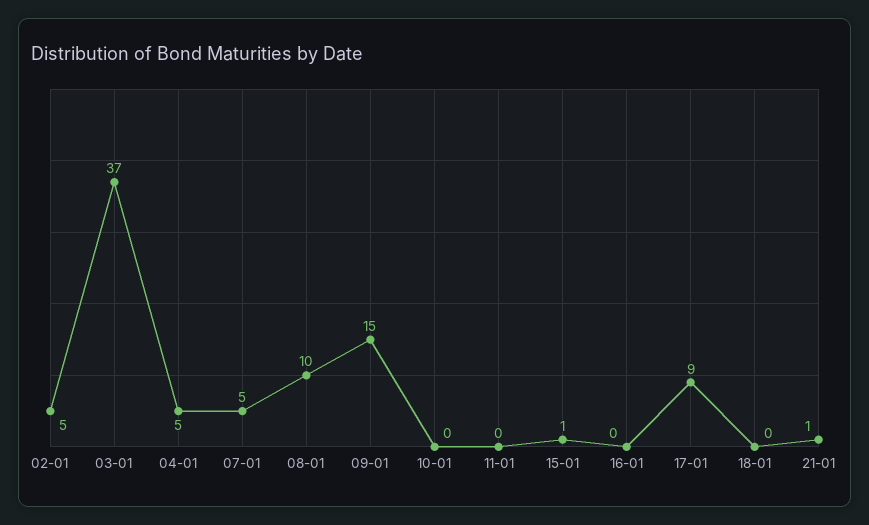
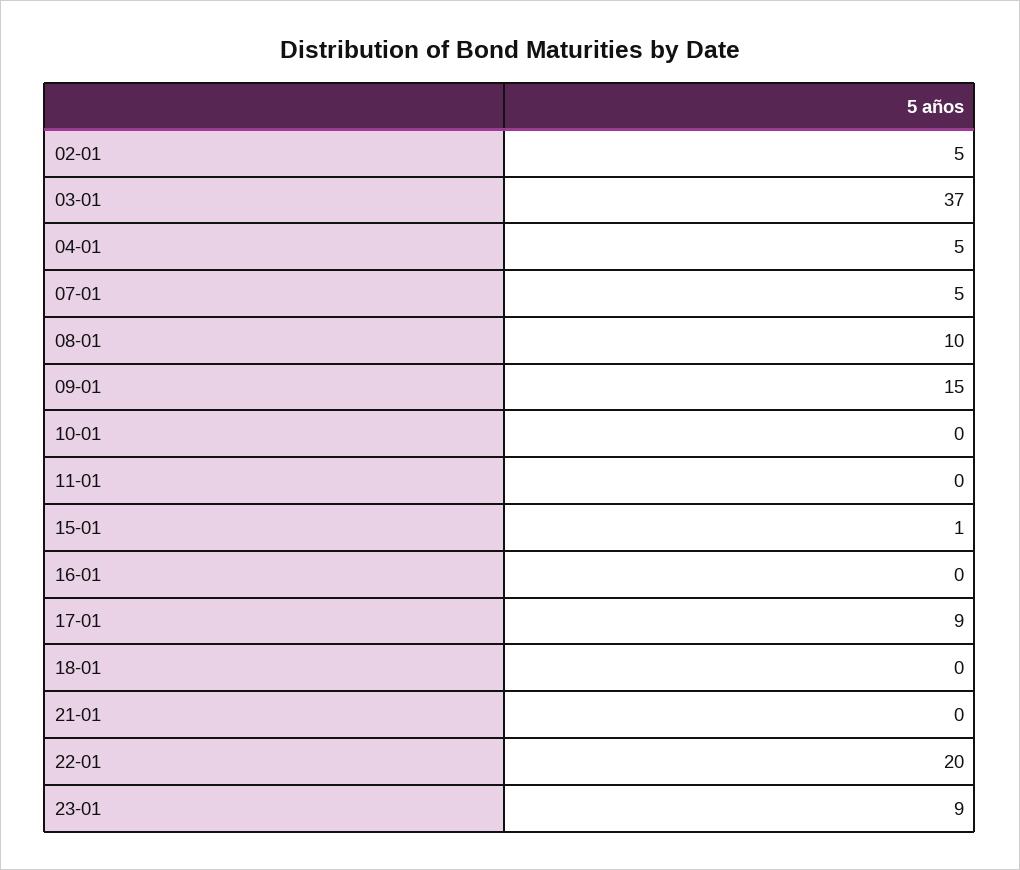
21-01: 1 -> 0
22-01: none -> 20
23-01: none -> 9

